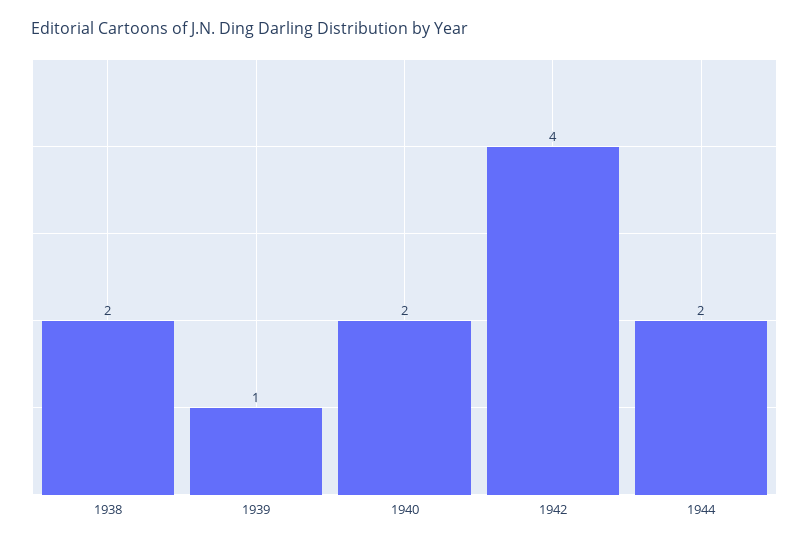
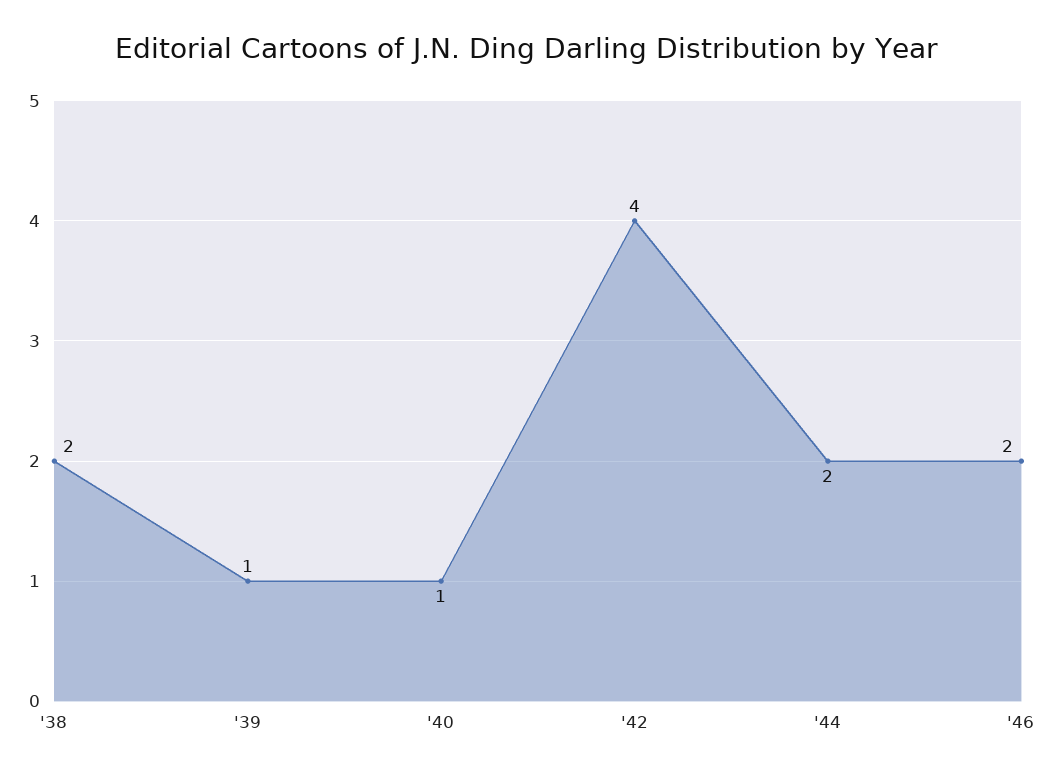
1940: 2 -> 1
'46: none -> 2

